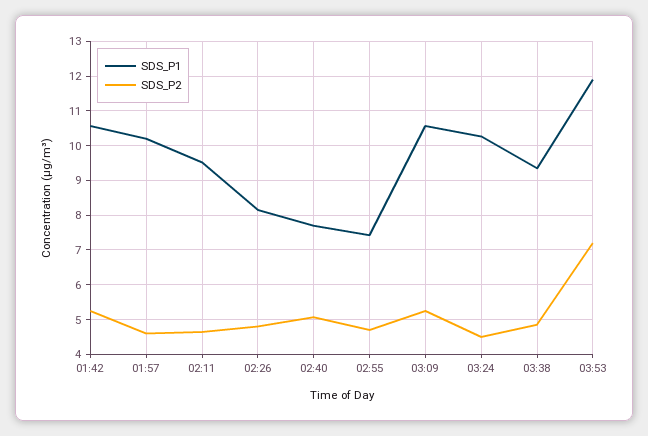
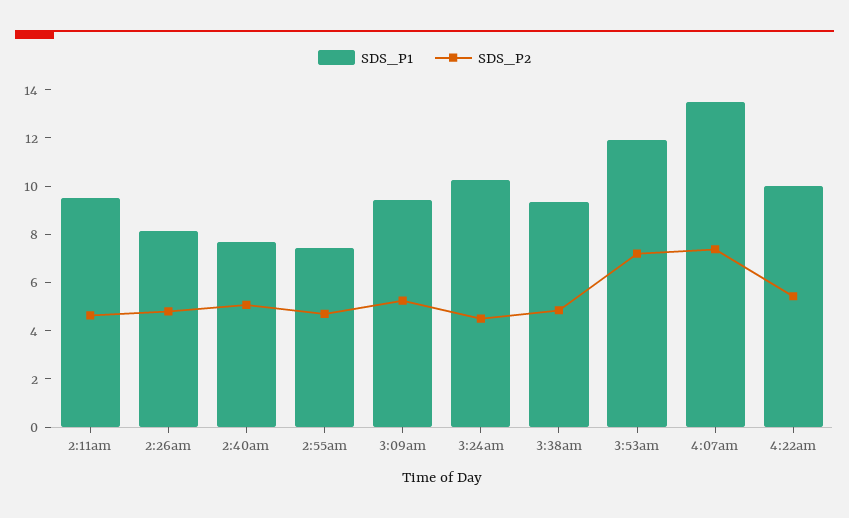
SDS_P1, 01:42: 10.6 -> none
SDS_P2, 01:42: 5.2 -> none
SDS_P1, 01:57: 10.2 -> none
SDS_P2, 01:57: 4.6 -> none
SDS_P1, 03:09: 10.6 -> 9.5
SDS_P1, 4:07am: none -> 13.5
SDS_P2, 4:07am: none -> 7.5
SDS_P1, 4:22am: none -> 10
SDS_P2, 4:22am: none -> 5.5

